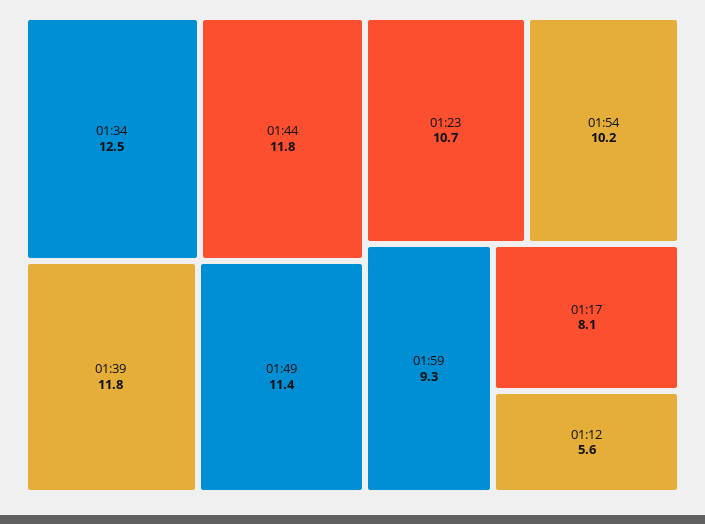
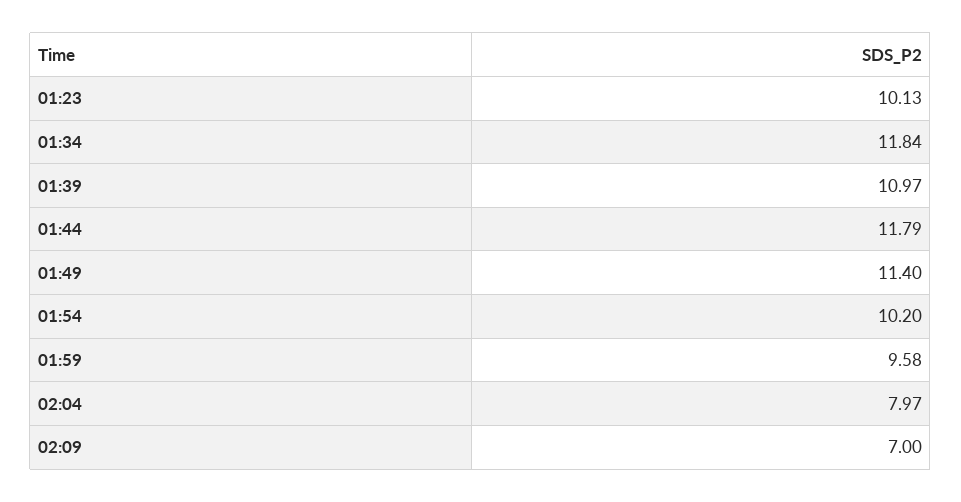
01:34: 12.5 -> 11.84
01:39: 11.8 -> 10.97
01:23: 10.7 -> 10.13
01:59: 9.3 -> 9.58
01:17: 8.1 -> none
01:12: 5.6 -> none
02:04: none -> 7.97
02:09: none -> 7

